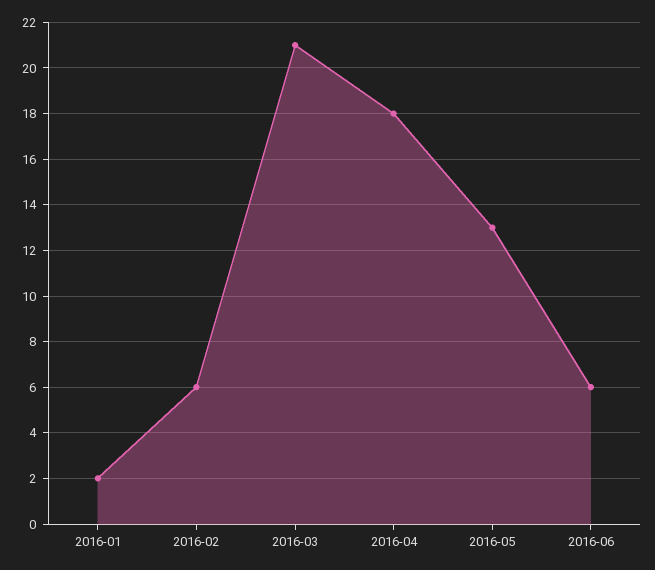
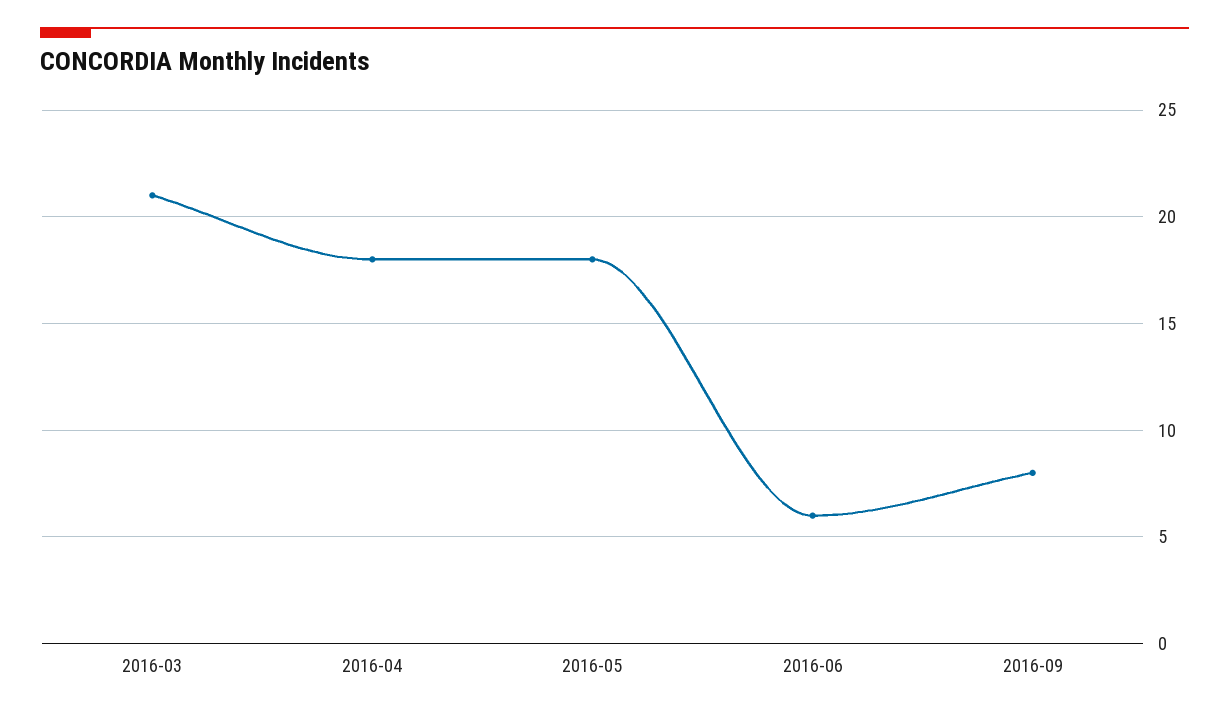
2016-01: 2 -> none
2016-02: 6 -> none
2016-05: 13 -> 18
2016-09: none -> 8

